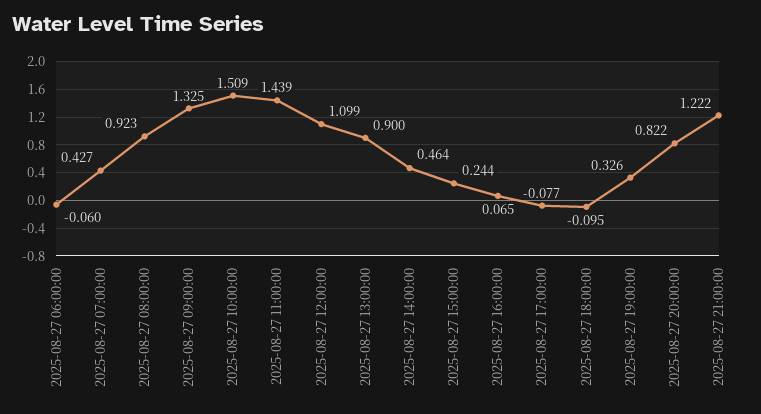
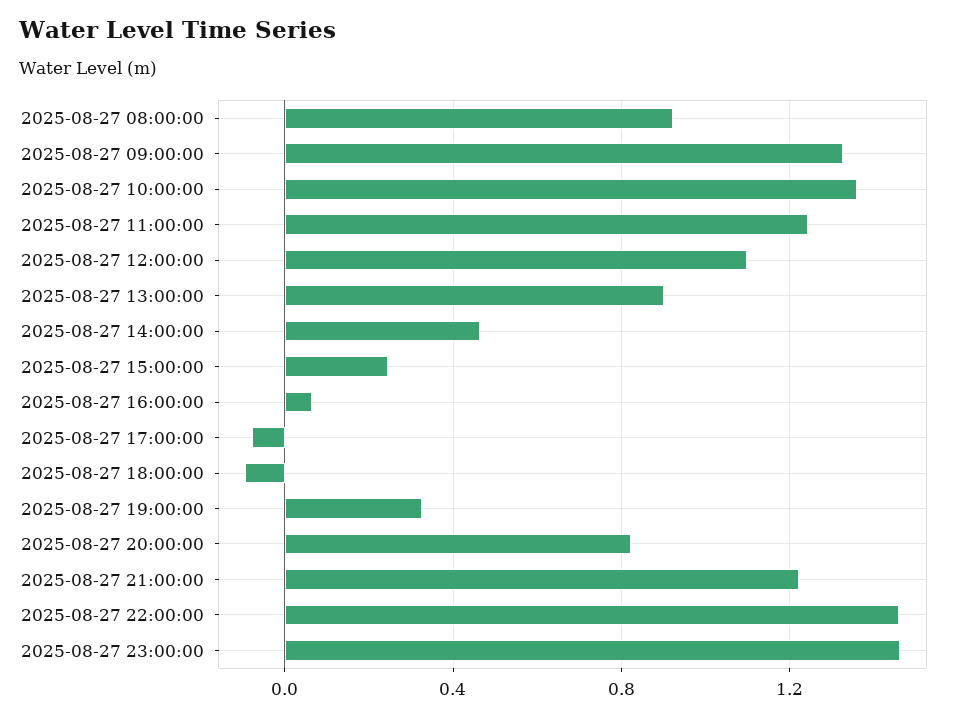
2025-08-27 06:00:00: -0.06 -> none
2025-08-27 07:00:00: 0.427 -> none
2025-08-27 10:00:00: 1.509 -> 1.35
2025-08-27 11:00:00: 1.439 -> 1.25
2025-08-27 22:00:00: none -> 1.45
2025-08-27 23:00:00: none -> 1.45

